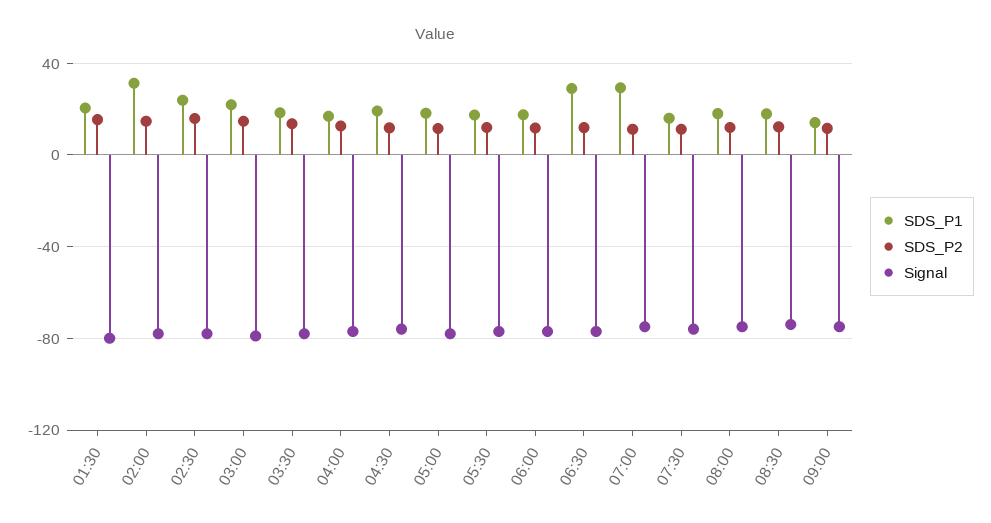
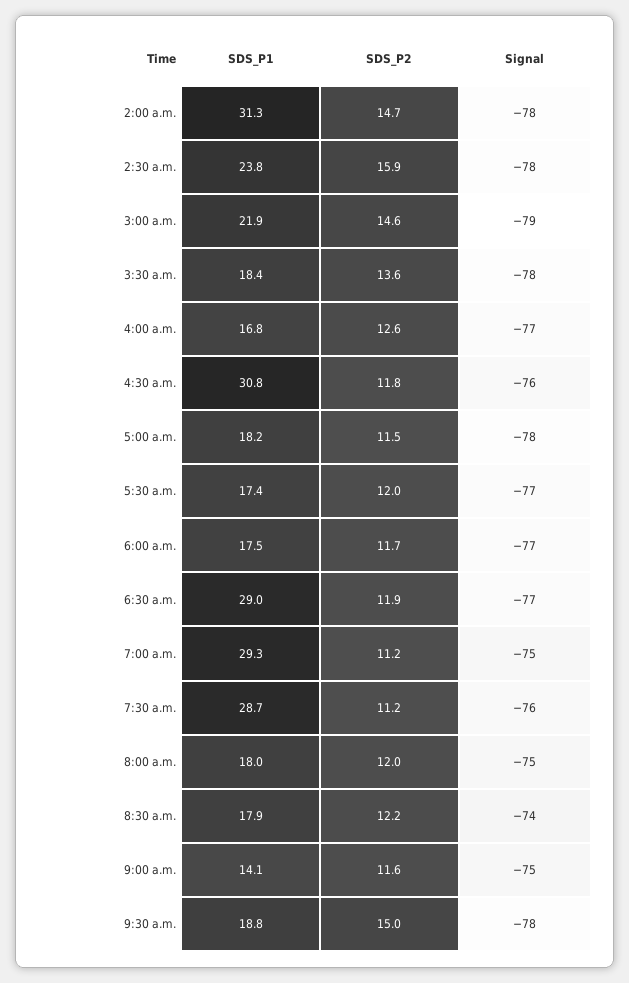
SDS_P1, 01:30: 20 -> none
SDS_P2, 01:30: 15 -> none
Signal, 01:30: -80 -> none
SDS_P1, 04:30: 20 -> 30.8
SDS_P1, 07:30: 15 -> 28.7
SDS_P1, 9:30 a.m.: none -> 18.8
SDS_P2, 9:30 a.m.: none -> 15
Signal, 9:30 a.m.: none -> -78

